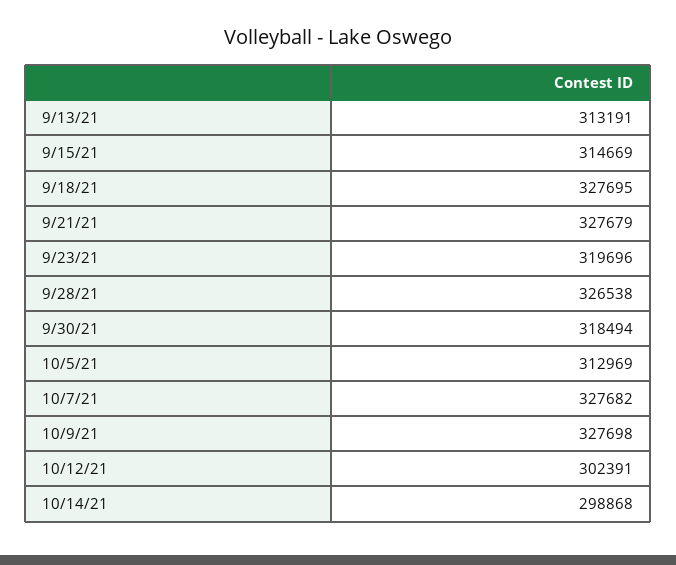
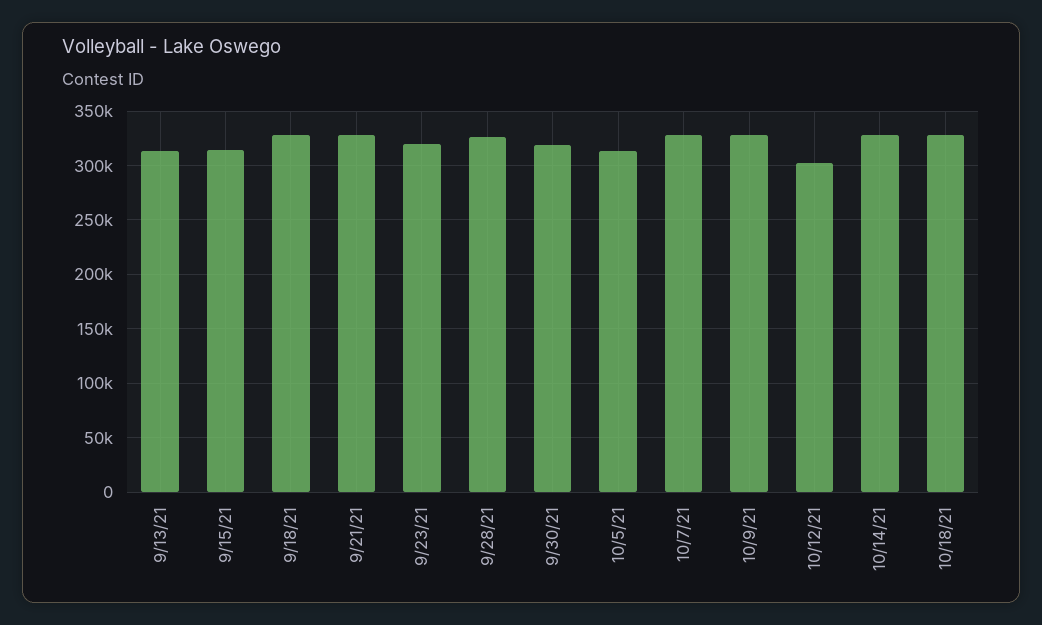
10/14/21: 298868 -> 330000
10/18/21: none -> 330000

